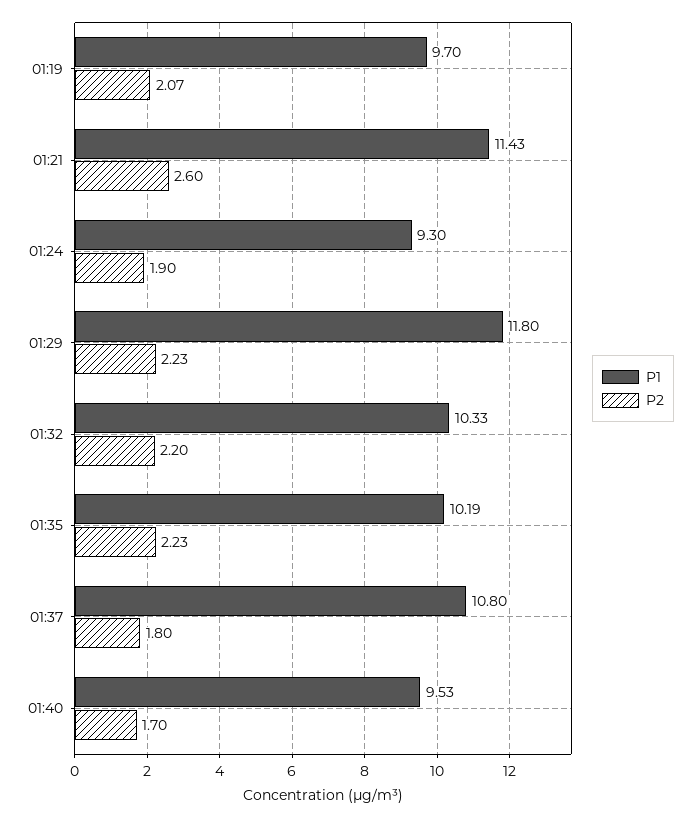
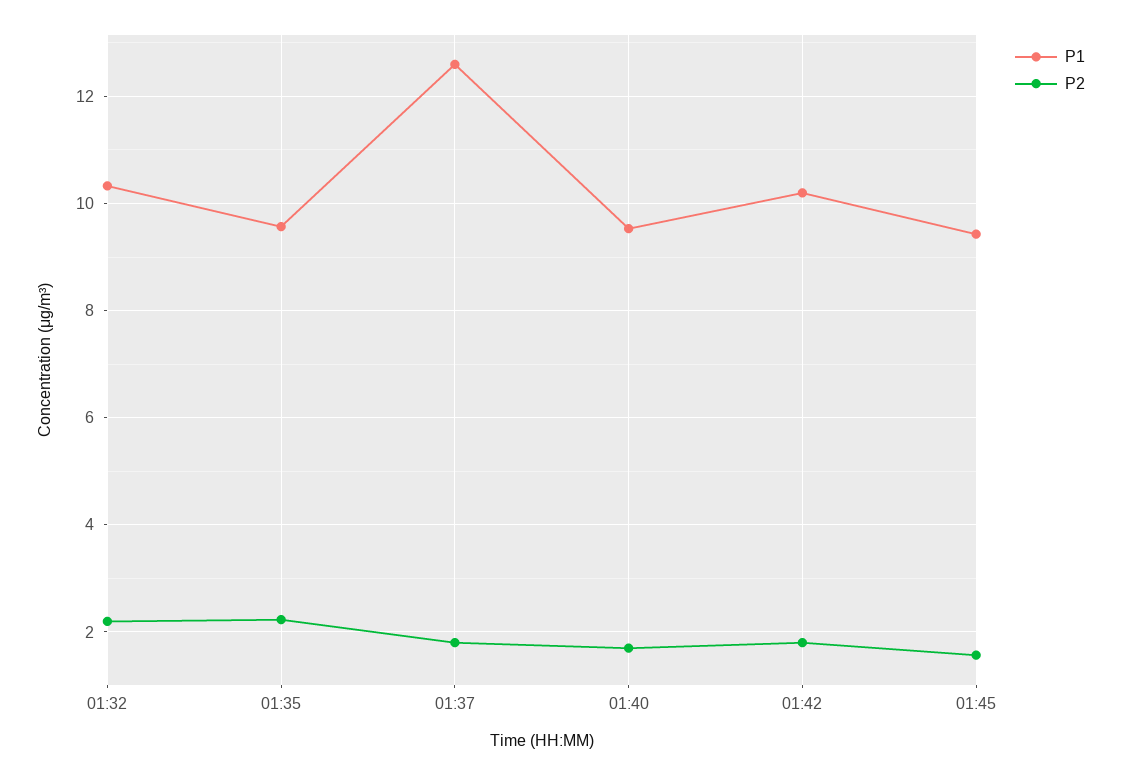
P1, 01:19: 9.7 -> none
P2, 01:19: 2.07 -> none
P1, 01:21: 11.43 -> none
P2, 01:21: 2.6 -> none
P1, 01:24: 9.3 -> none
P2, 01:24: 1.9 -> none
P1, 01:29: 11.8 -> none
P2, 01:29: 2.23 -> none
P1, 01:35: 10.19 -> 9.6
P1, 01:37: 10.8 -> 12.6
P1, 01:42: none -> 10.2
P2, 01:42: none -> 1.8
P1, 01:45: none -> 9.4
P2, 01:45: none -> 1.6

